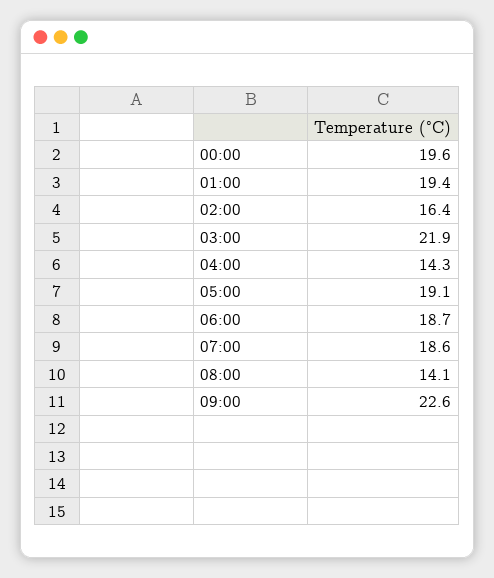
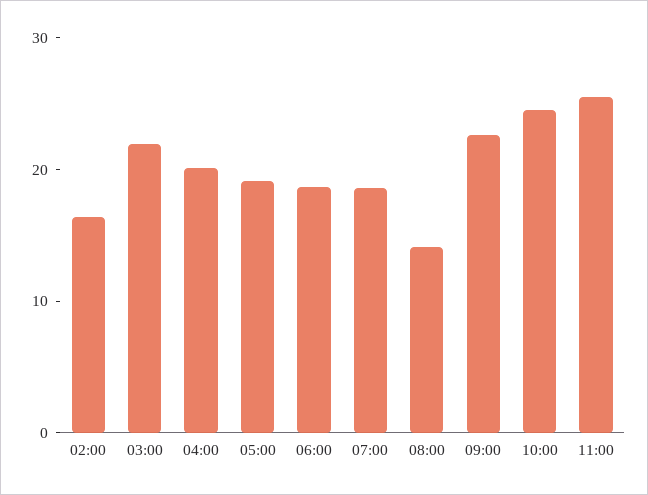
00:00: 19.6 -> none
01:00: 19.4 -> none
04:00: 14.3 -> 20
10:00: none -> 24
11:00: none -> 26

